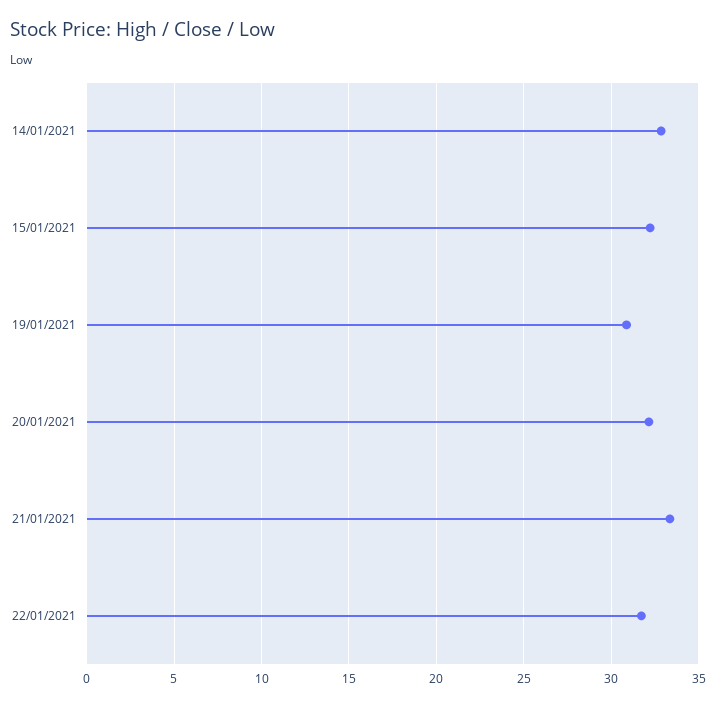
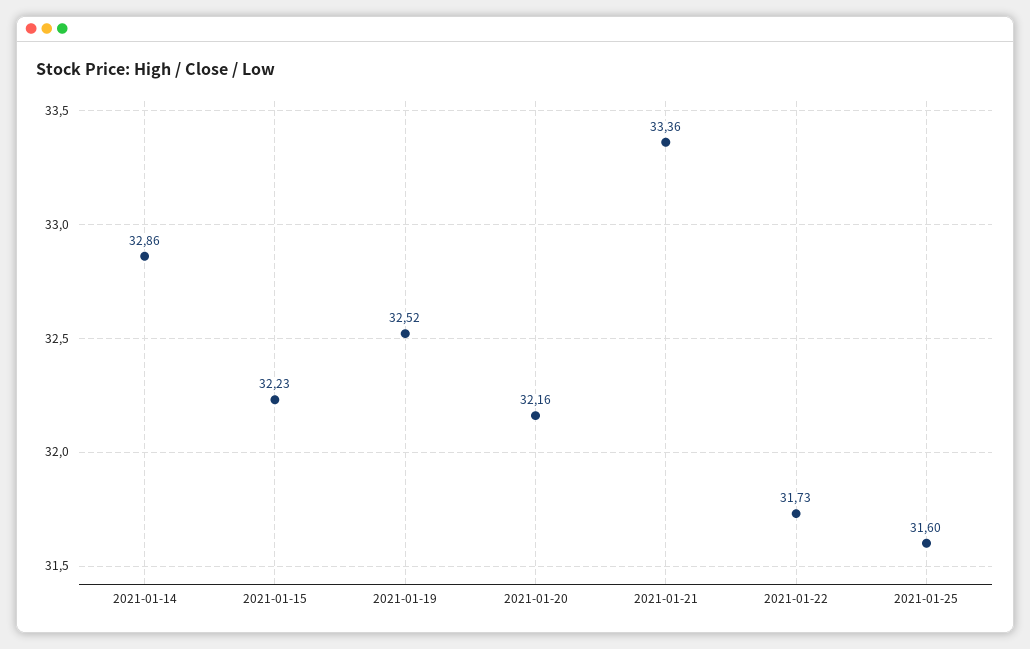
19/01/2021: 31 -> 32.52
2021-01-25: none -> 31.6

